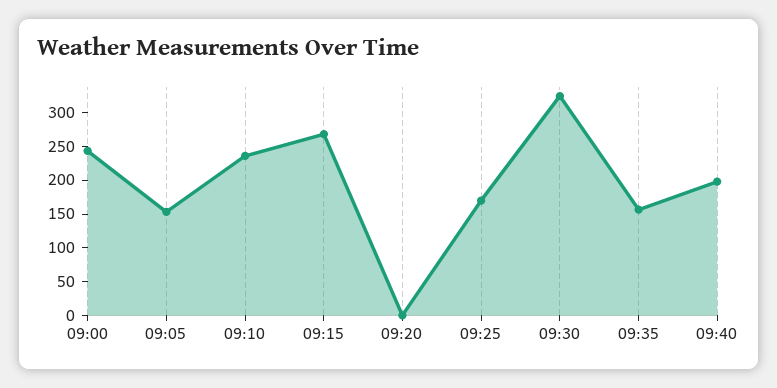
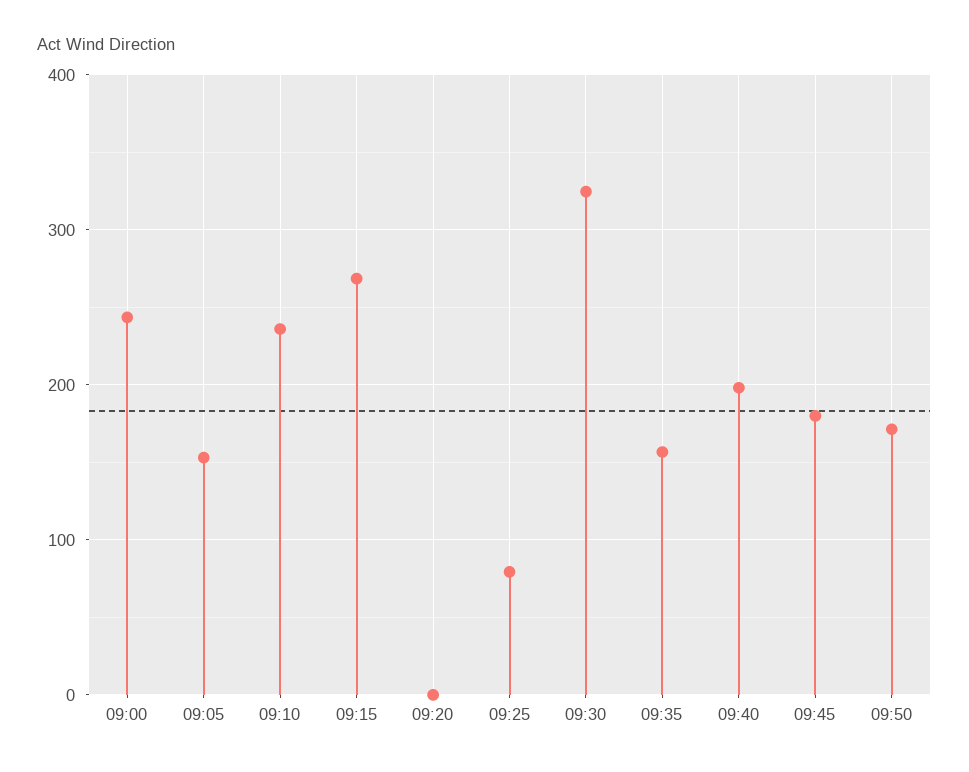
09:25: 175 -> 80
09:45: none -> 180
09:50: none -> 170

